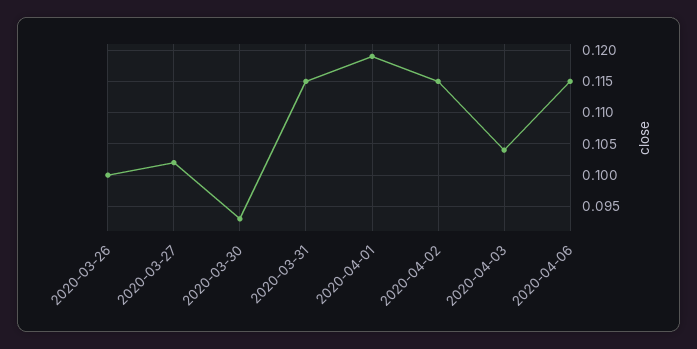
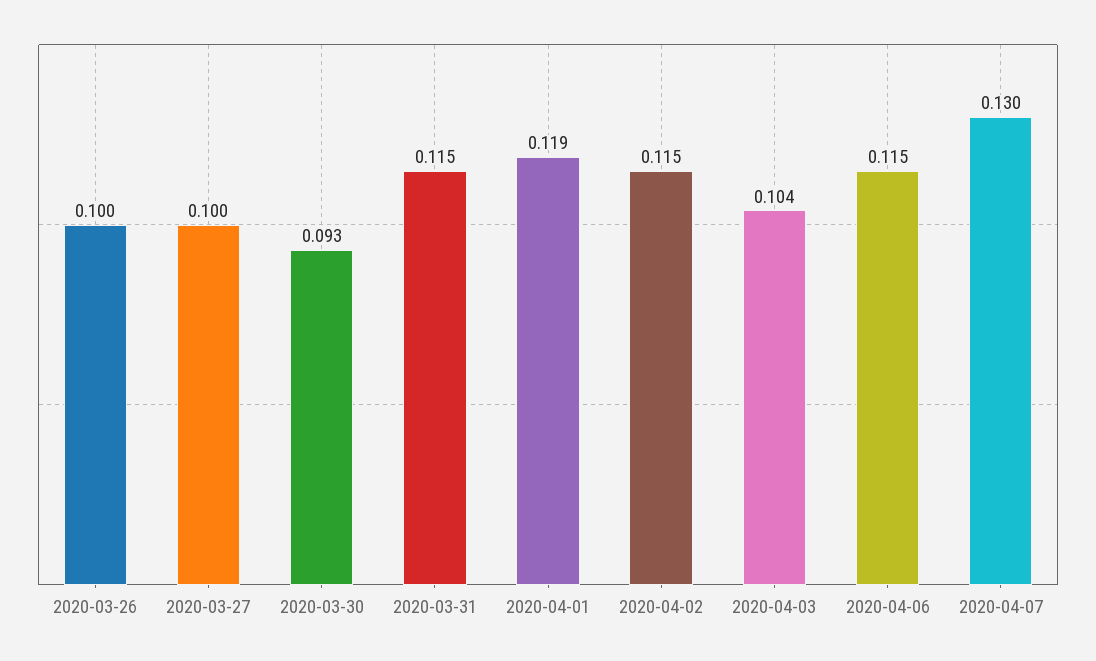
2020-03-27: 0.102 -> 0.1
2020-04-07: none -> 0.13

